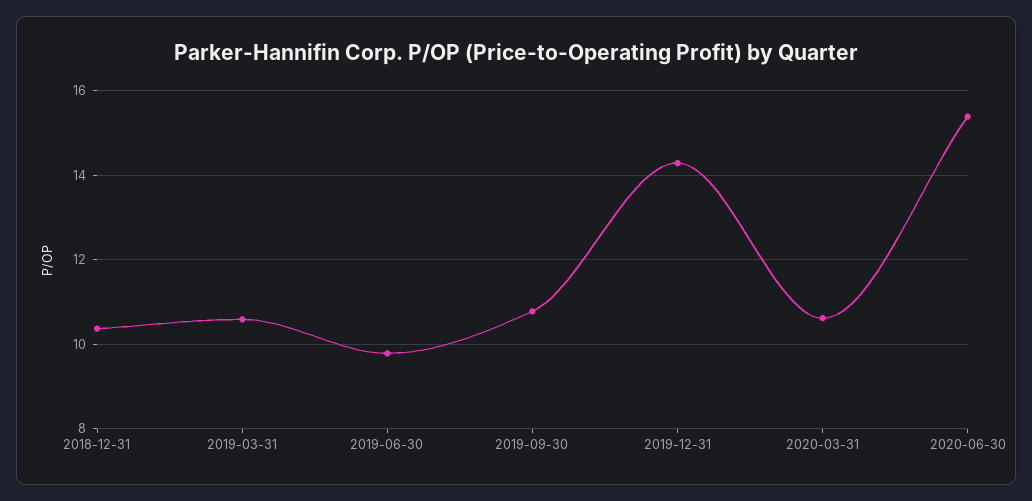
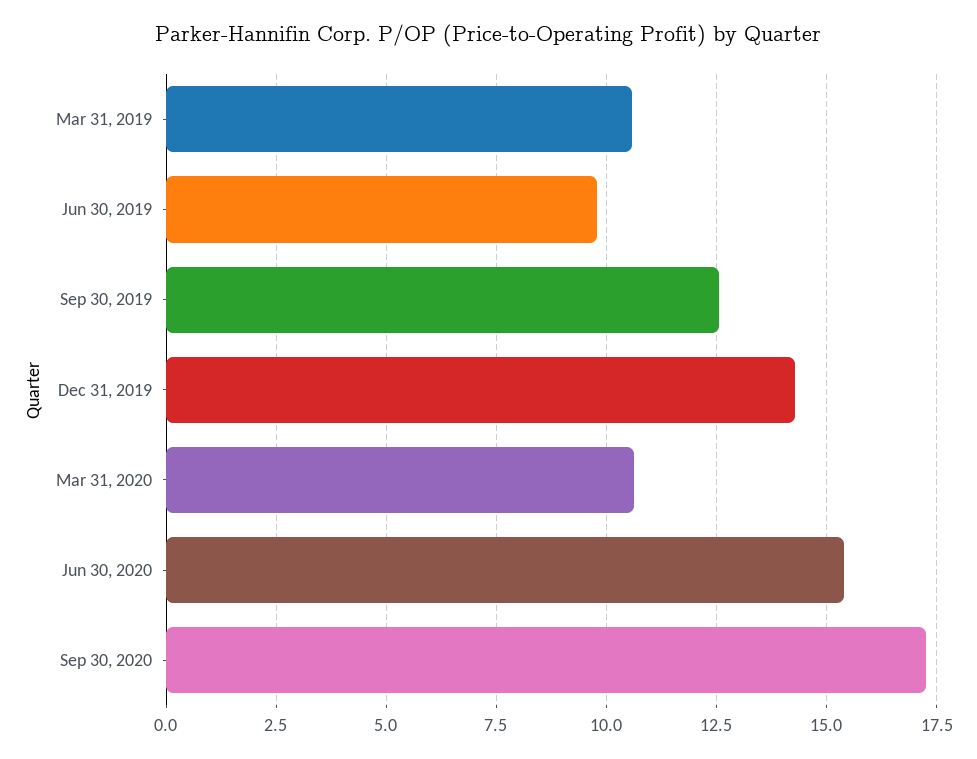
2018-12-31: 10.4 -> none
2019-09-30: 10.8 -> 12.5
Sep 30, 2020: none -> 17.25

